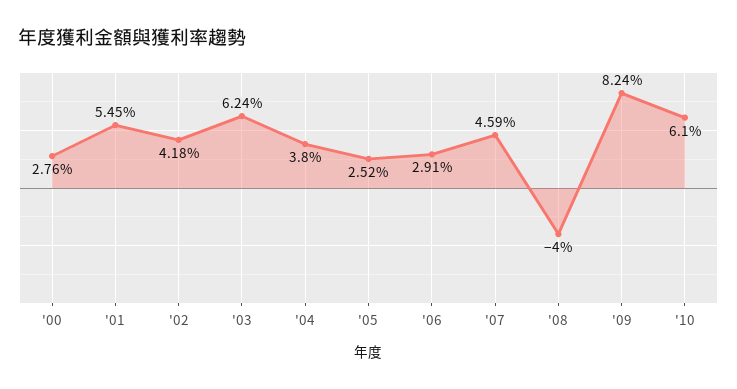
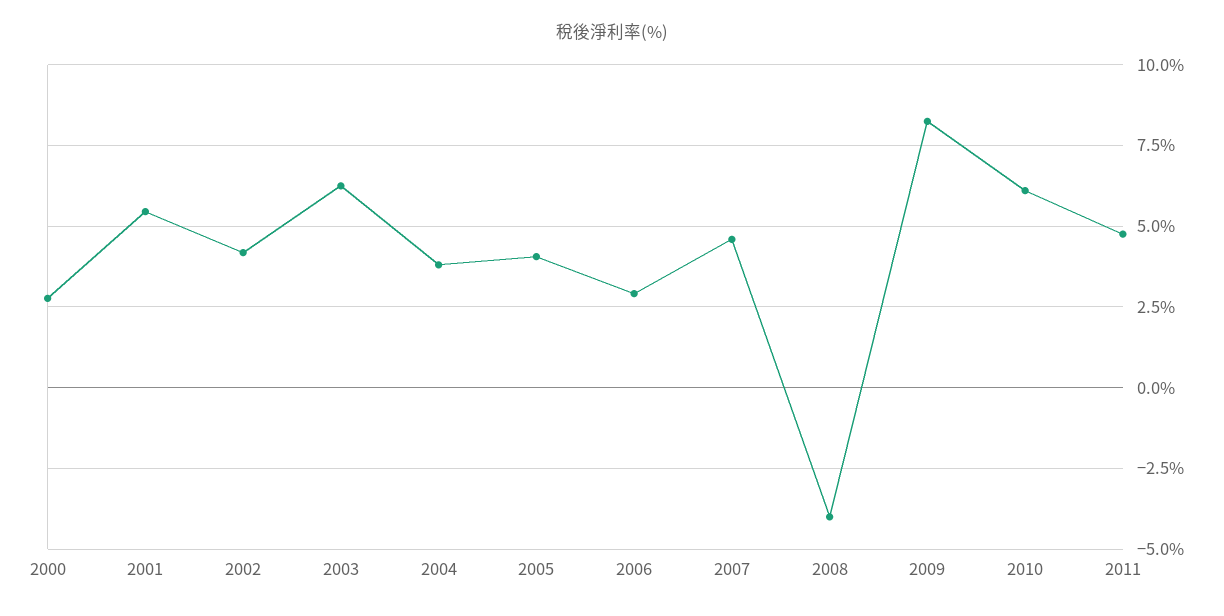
'05: 2.52 -> 4
2011: none -> 4.75

